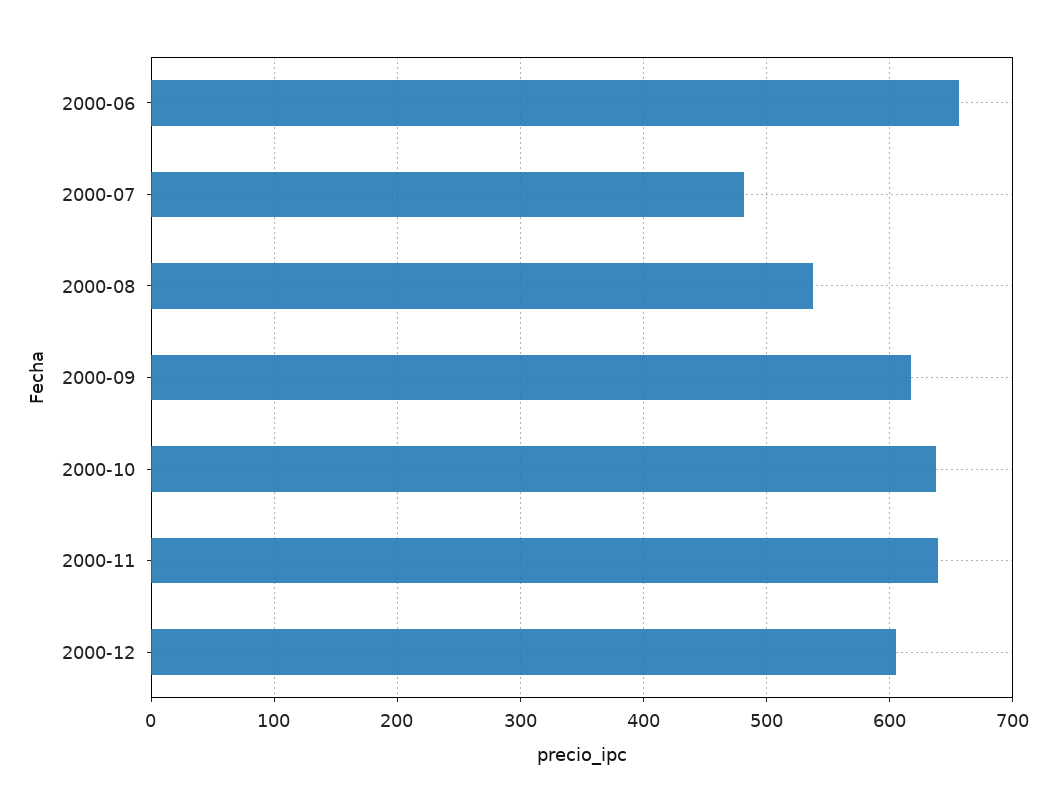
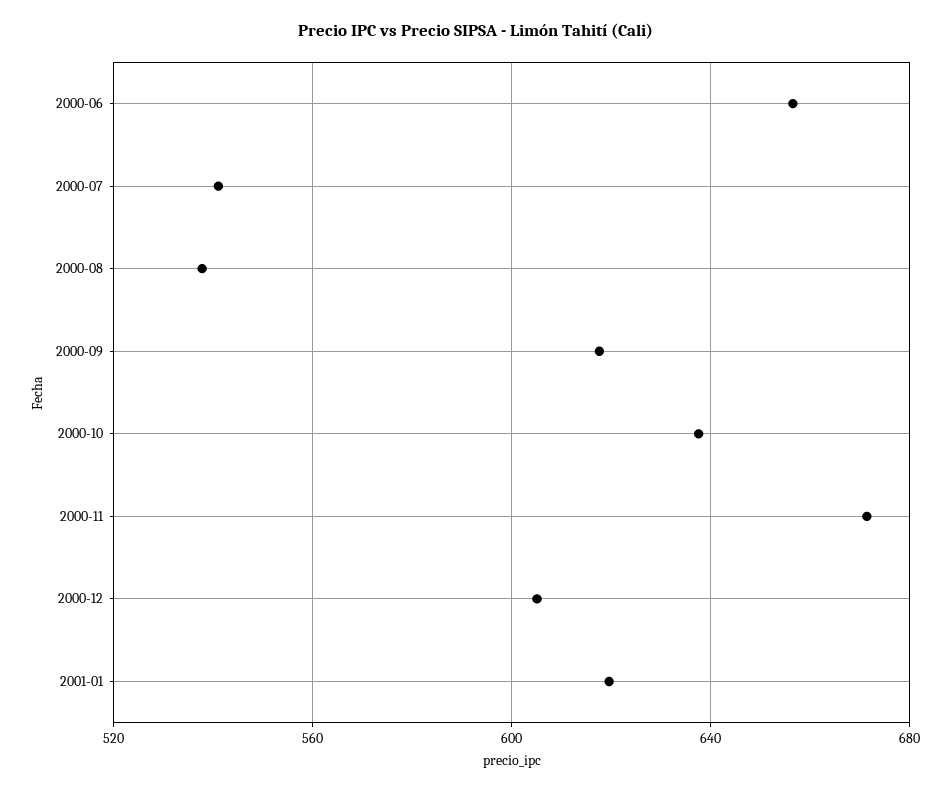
2000-07: 480 -> 540
2000-11: 640 -> 670
2001-01: none -> 620

